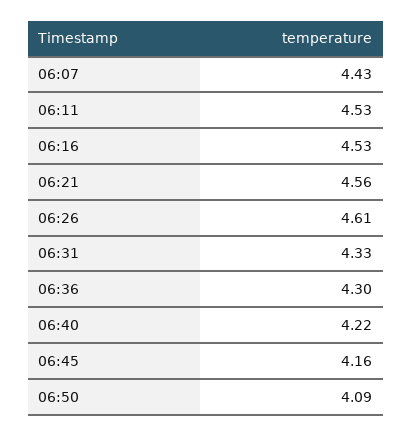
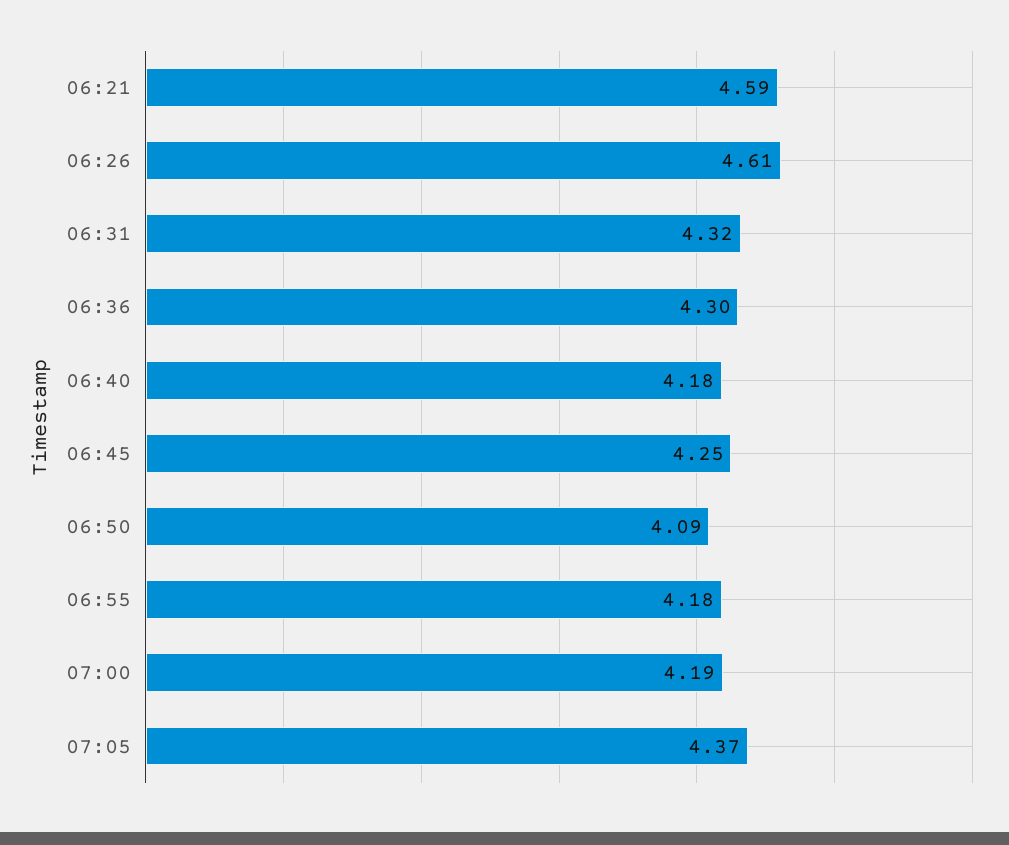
06:07: 4.43 -> none
06:11: 4.53 -> none
06:16: 4.53 -> none
06:21: 4.56 -> 4.59
06:31: 4.33 -> 4.32
06:40: 4.22 -> 4.18
06:45: 4.16 -> 4.25
06:55: none -> 4.18
07:00: none -> 4.19
07:05: none -> 4.37

